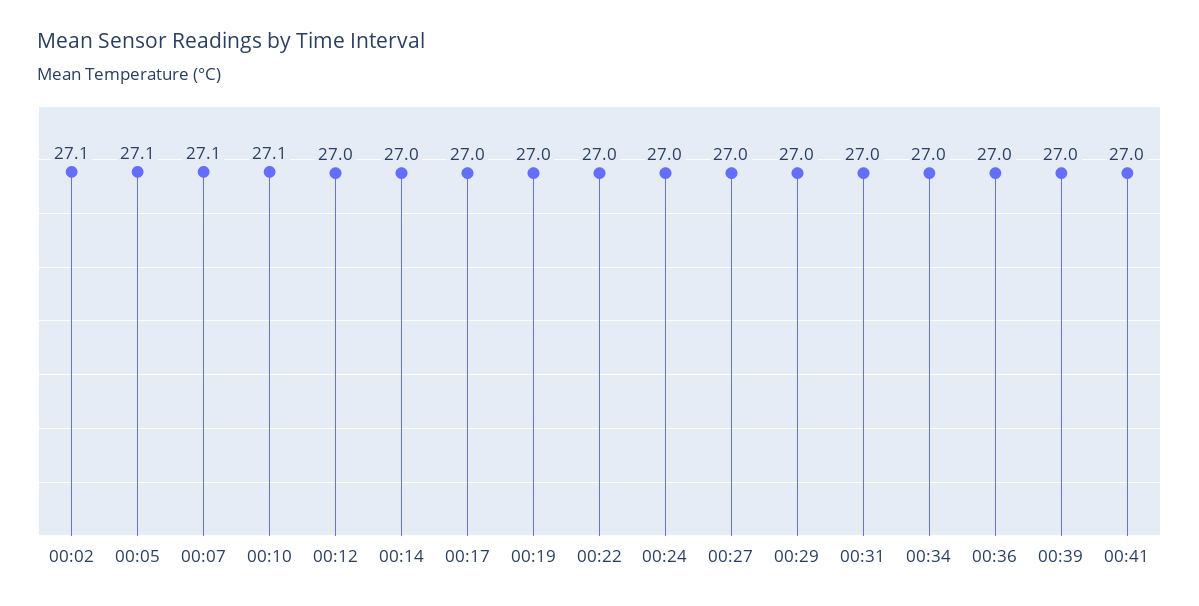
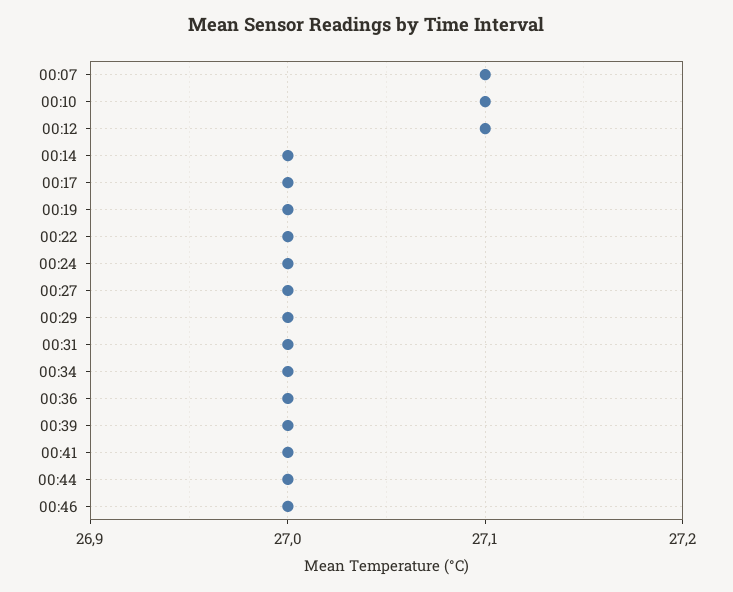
00:02: 27.1 -> none
00:05: 27.1 -> none
00:12: 27 -> 27.1
00:44: none -> 27
00:46: none -> 27

